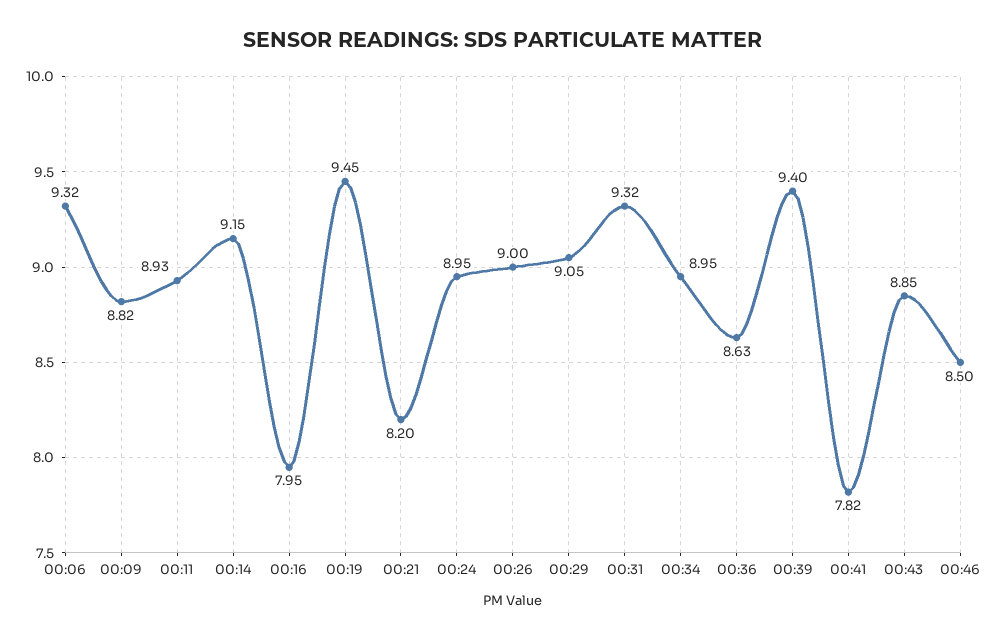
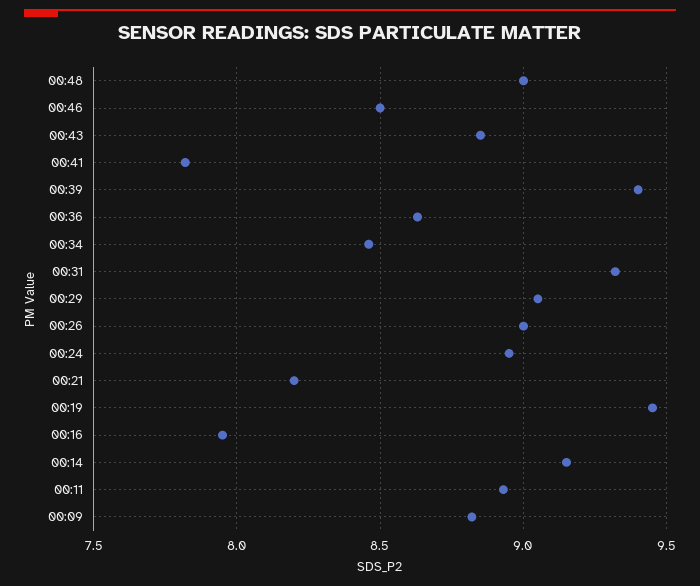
00:06: 9.32 -> none
00:34: 8.95 -> 8.45
00:48: none -> 9

